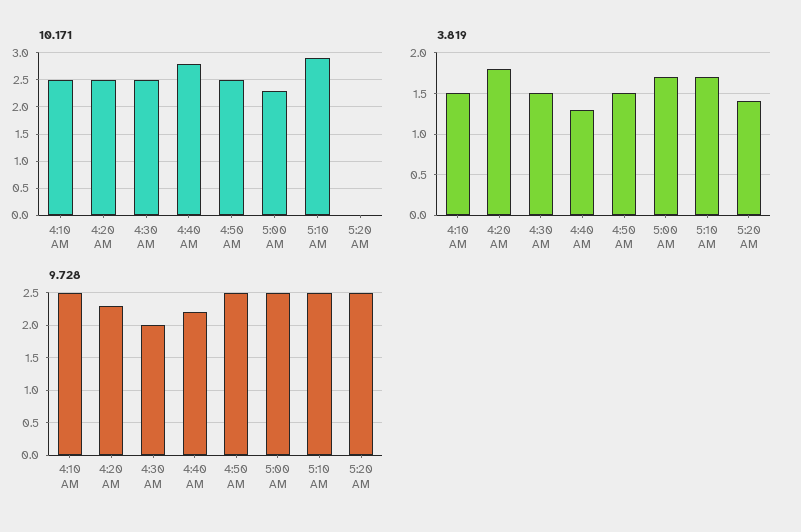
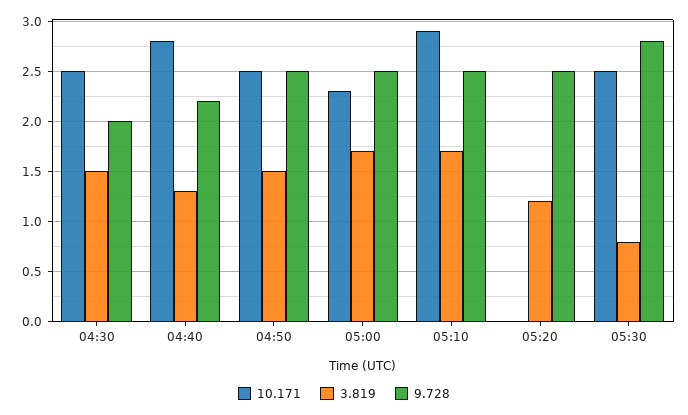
10.171, 4:10 AM: 2.5 -> none
10.171, 4:20 AM: 2.5 -> none
3.819, 4:10 AM: 1.5 -> none
3.819, 4:20 AM: 1.8 -> none
3.819, 5:20 AM: 1.4 -> 1.2
9.728, 4:10 AM: 2.5 -> none
9.728, 4:20 AM: 2.3 -> none
10.171, 05:30: none -> 2.5
3.819, 05:30: none -> 0.8
9.728, 05:30: none -> 2.8

